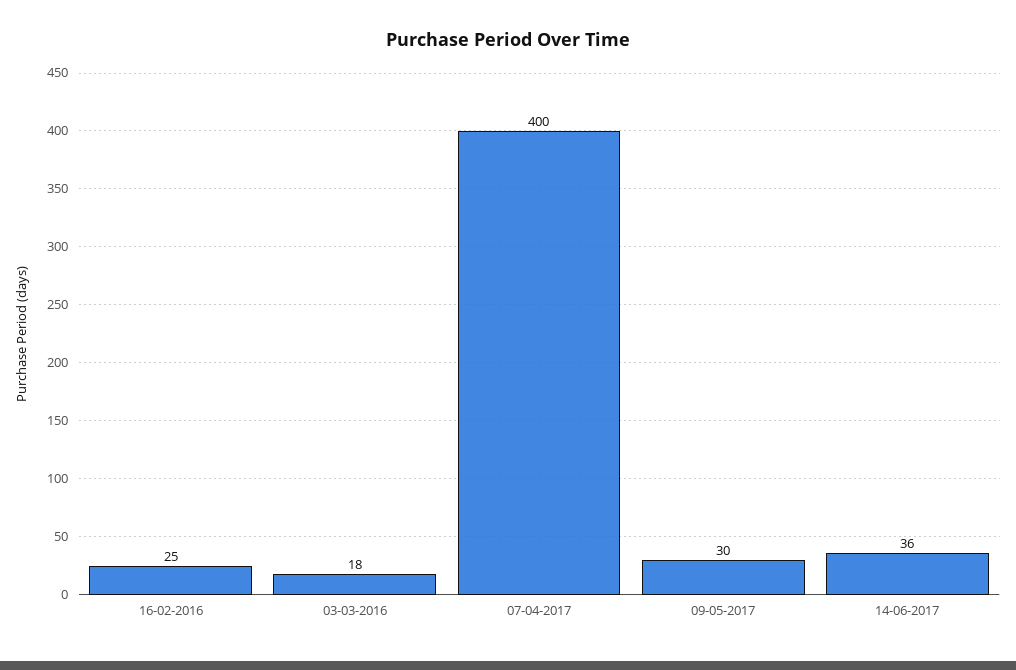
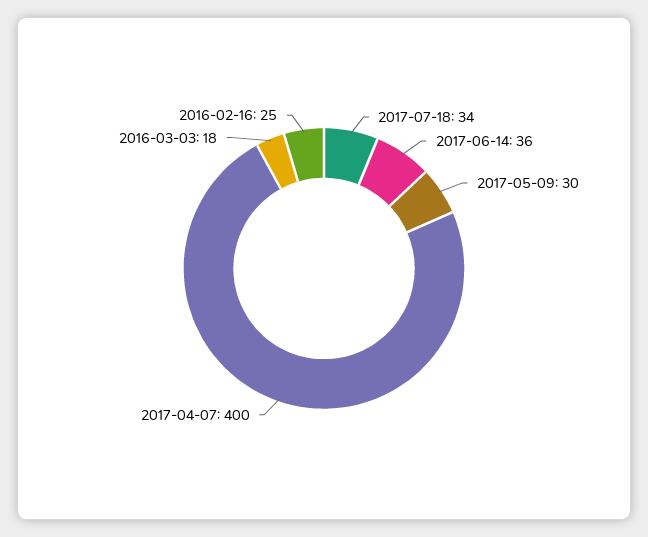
2017-07-18: none -> 34

